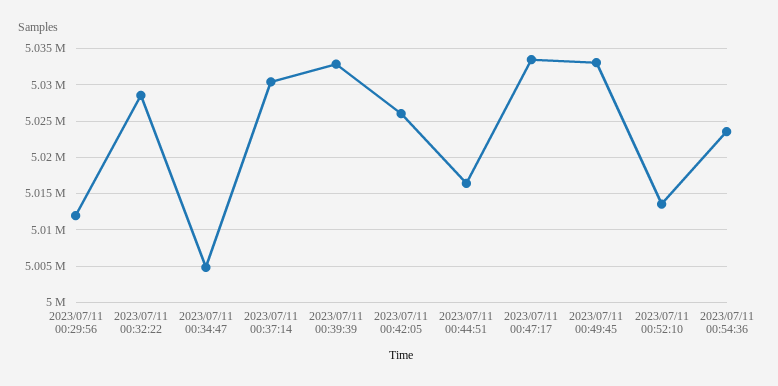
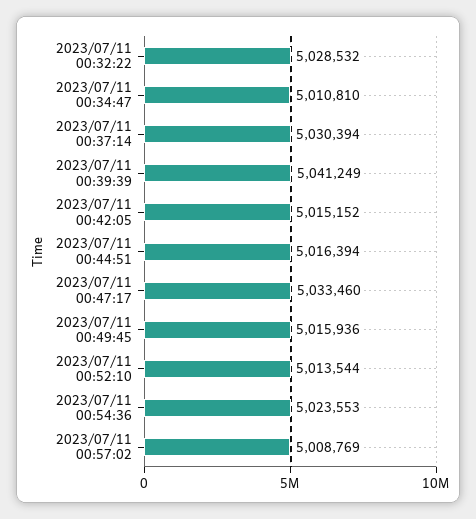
2023/07/11 00:29:56: 5012000 -> none
2023/07/11 00:34:47: 5005000 -> 5010810
2023/07/11 00:39:39: 5033000 -> 5041249
2023/07/11 00:42:05: 5026000 -> 5015152
2023/07/11 00:49:45: 5033000 -> 5015936
2023/07/11 00:57:02: none -> 5008769

